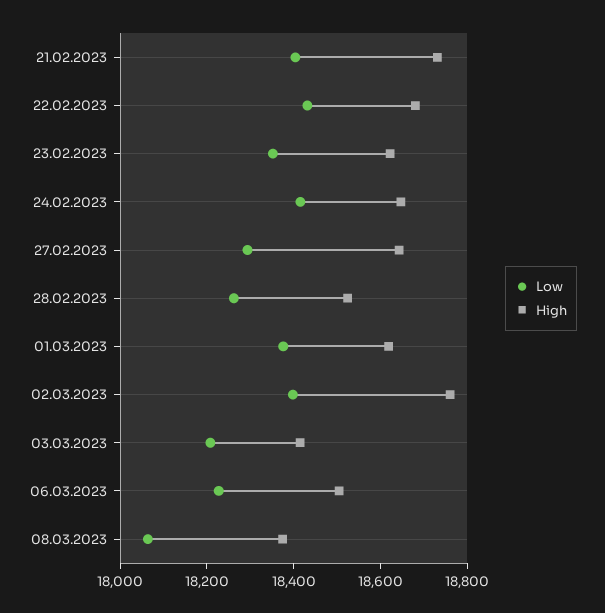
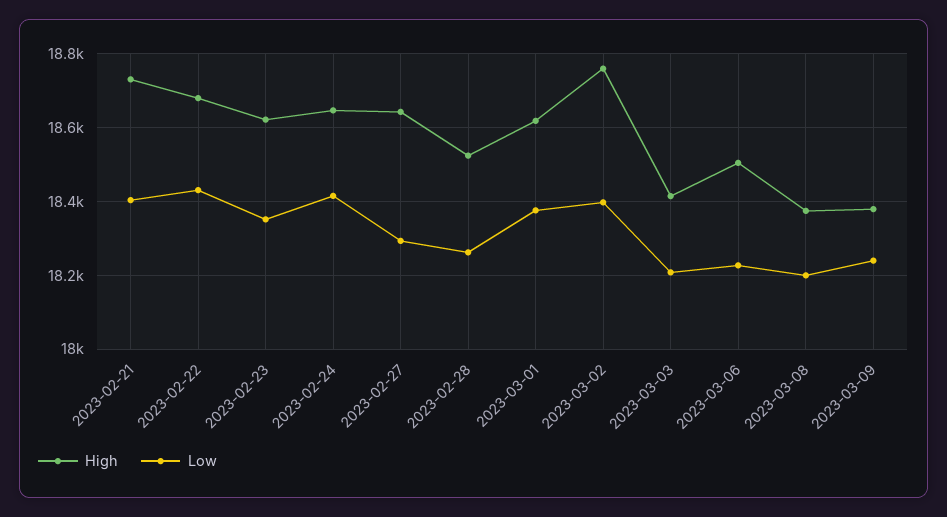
Low, 08.03.2023: 18050 -> 18200
High, 2023-03-09: none -> 18380
Low, 2023-03-09: none -> 18240

